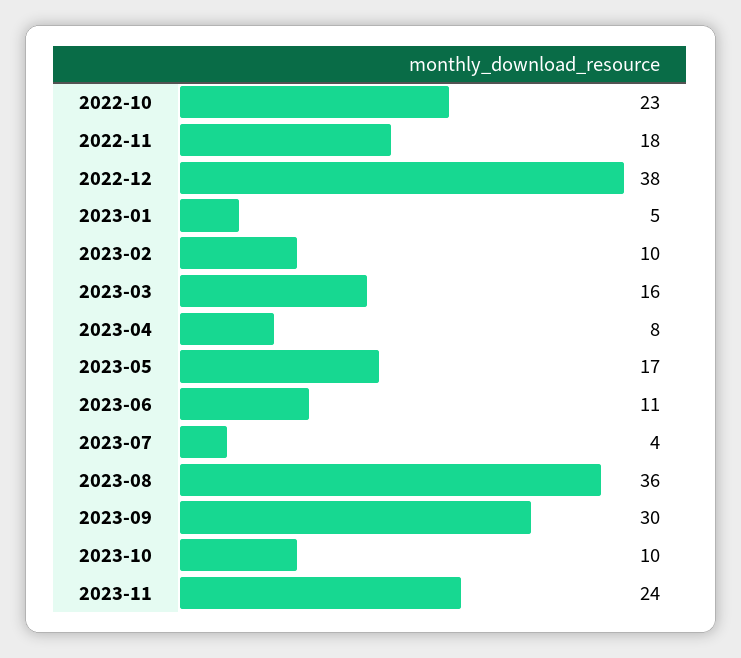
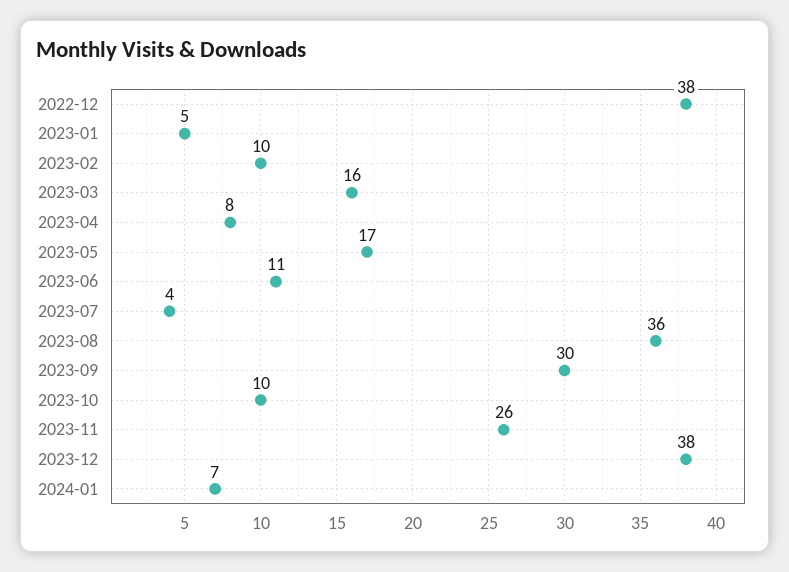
2022-10: 23 -> none
2022-11: 18 -> none
2023-11: 24 -> 26
2023-12: none -> 38
2024-01: none -> 7

